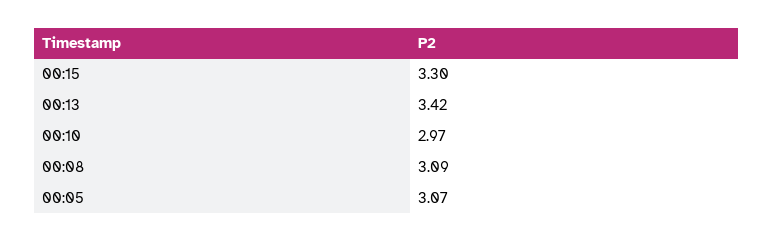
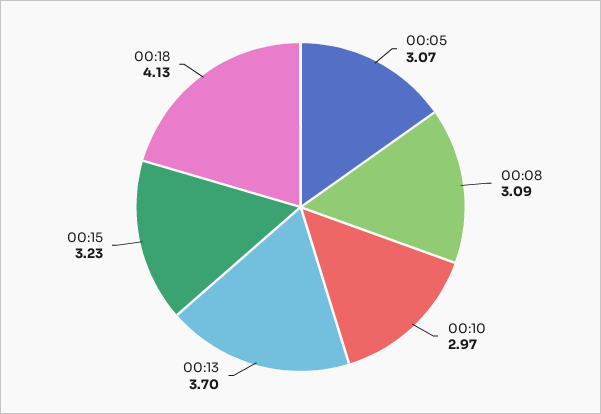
00:15: 3.3 -> 3.23
00:13: 3.42 -> 3.7
00:18: none -> 4.13

